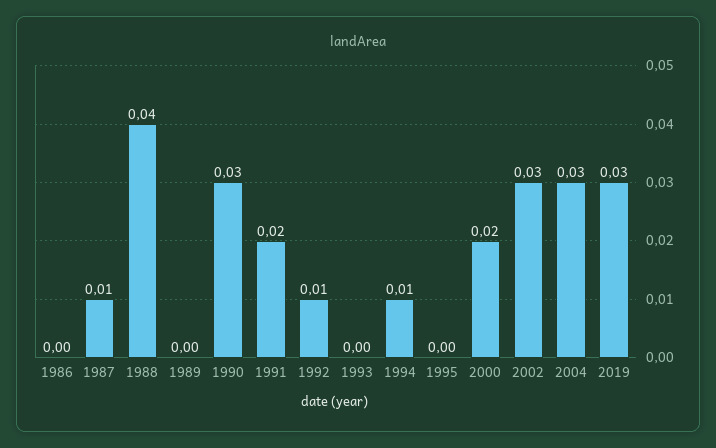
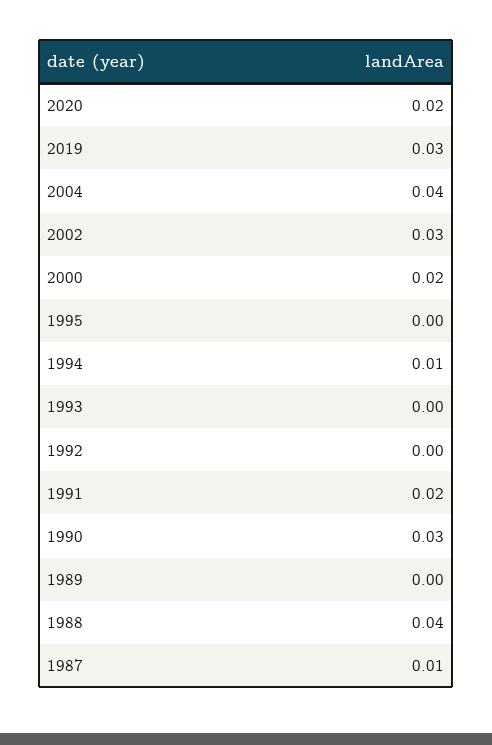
1986: 0 -> none
1992: 0.01 -> 0
2004: 0.03 -> 0.04
2020: none -> 0.02

